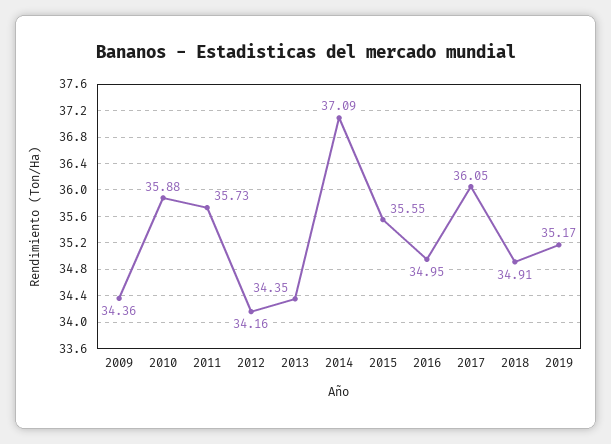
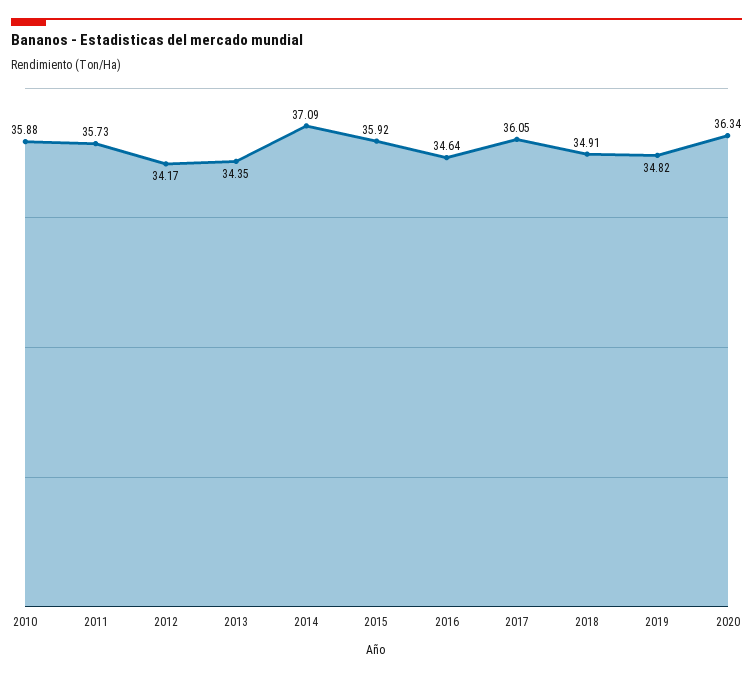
2009: 34.36 -> none
2012: 34.16 -> 34.17
2015: 35.55 -> 35.92
2016: 34.95 -> 34.64
2019: 35.17 -> 34.82
2020: none -> 36.34

